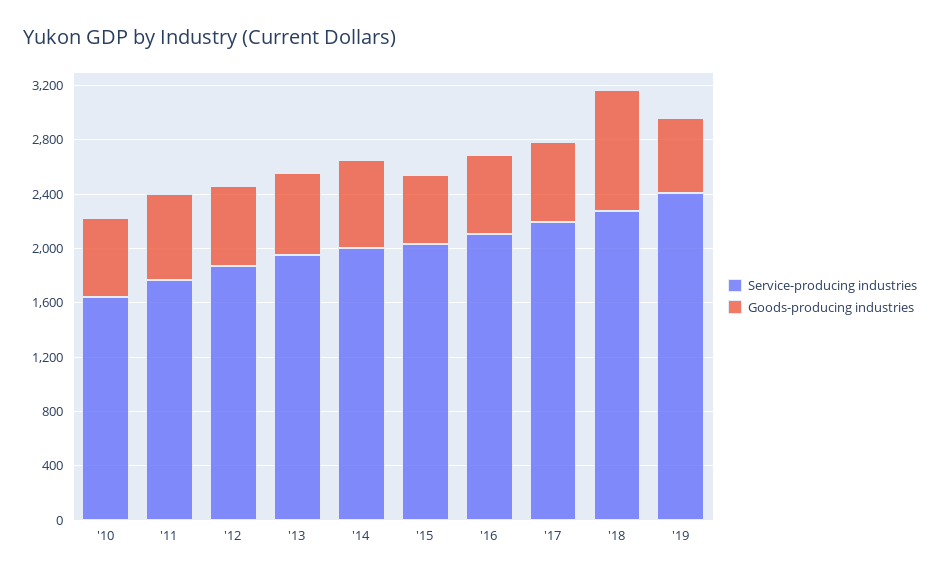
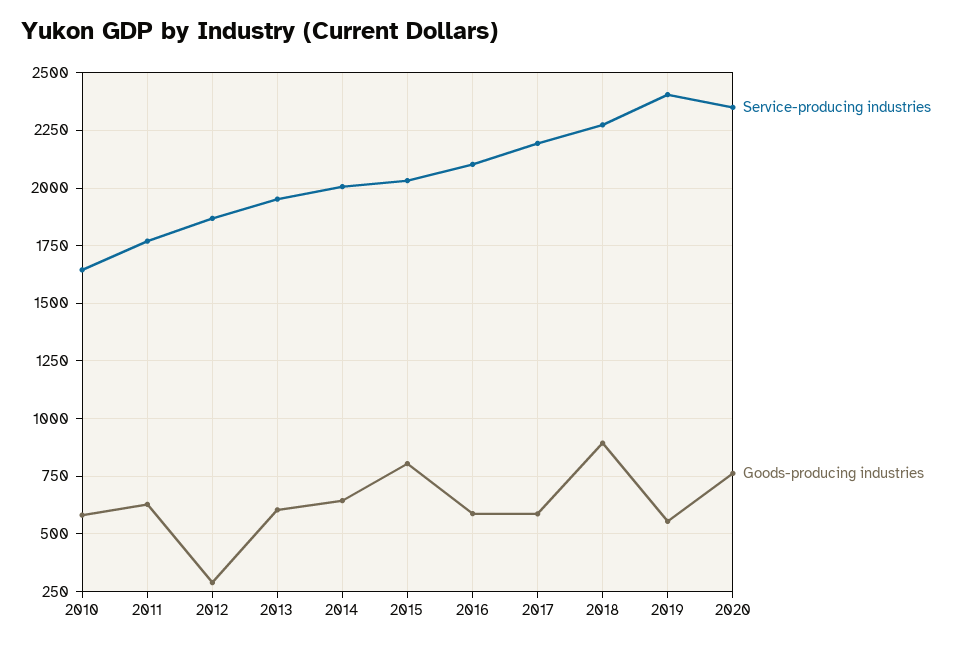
Goods-producing industries, '12: 600 -> 300
Goods-producing industries, '15: 500 -> 800
Service-producing industries, 2020: none -> 2350
Goods-producing industries, 2020: none -> 750

